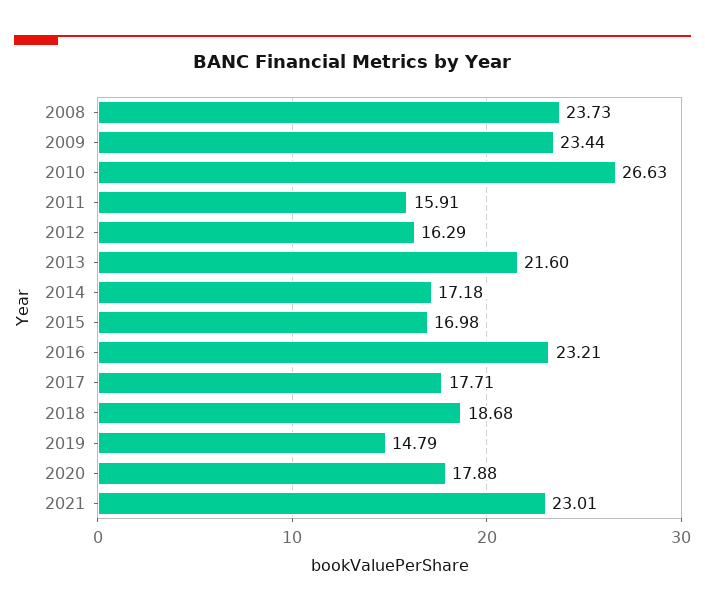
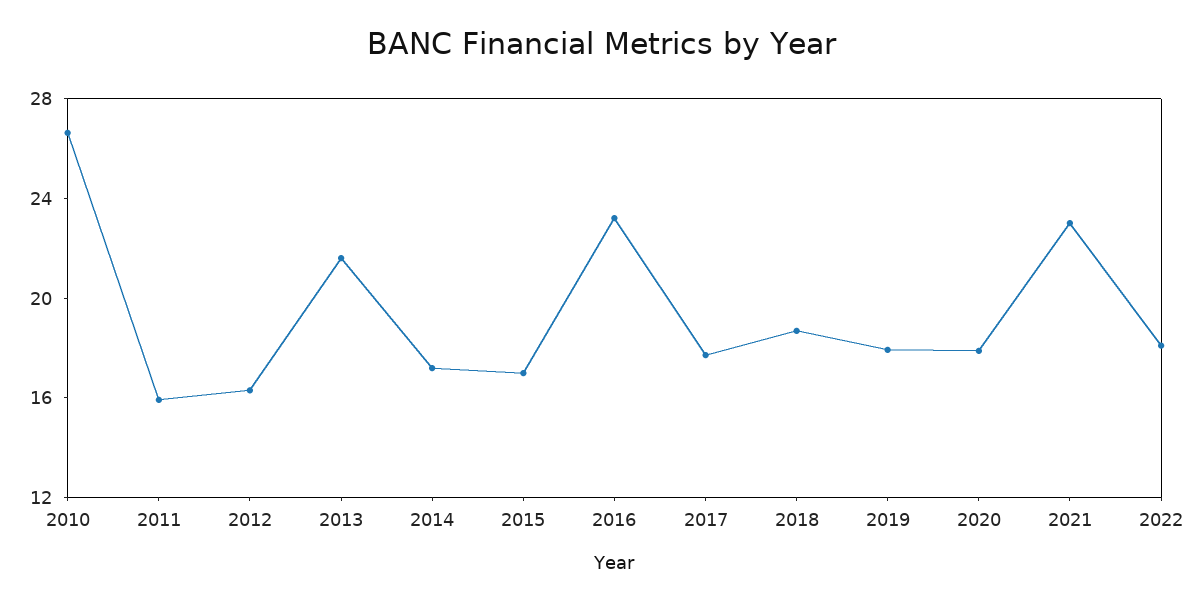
2008: 23.73 -> none
2009: 23.44 -> none
2019: 14.79 -> 18
2022: none -> 18

